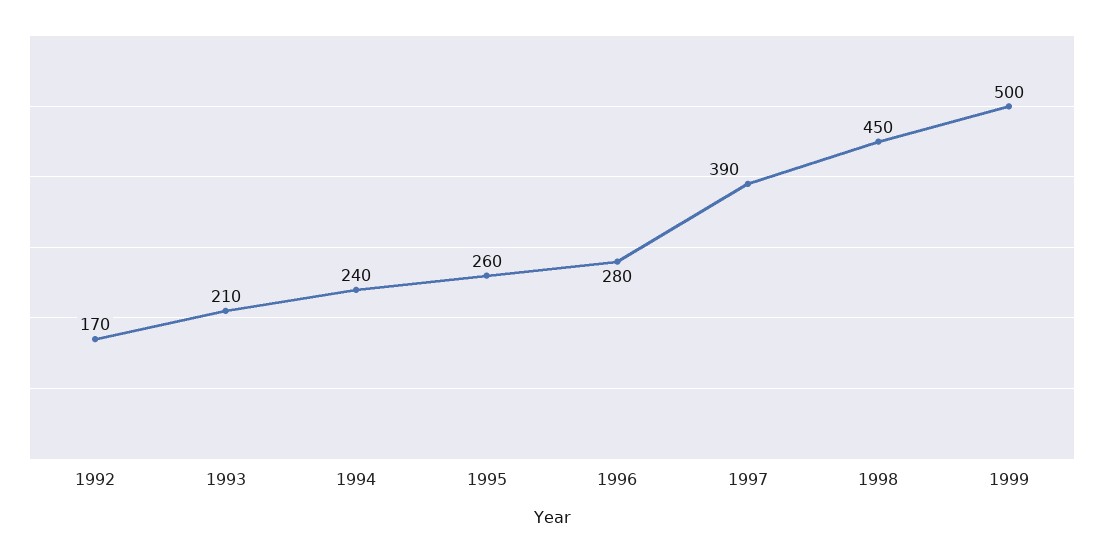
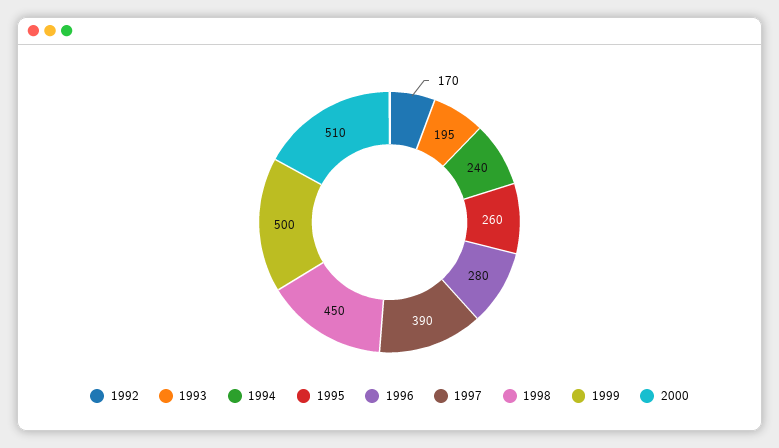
1993: 210 -> 195
2000: none -> 510

